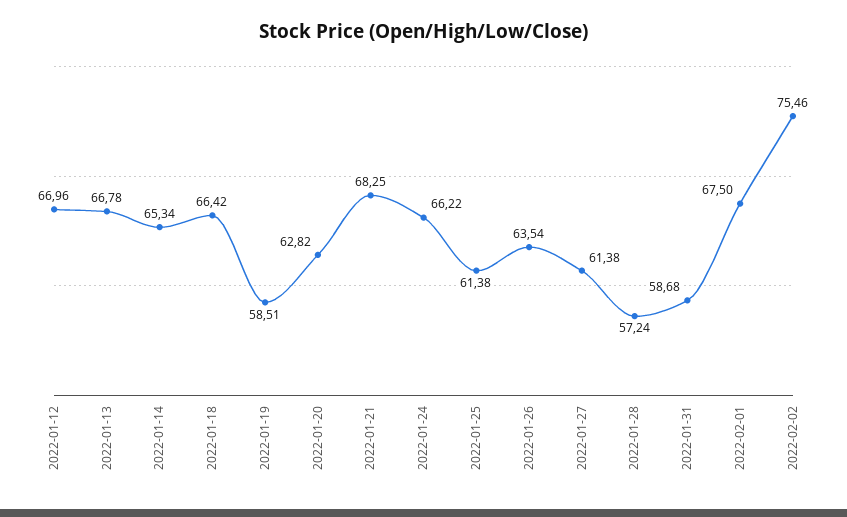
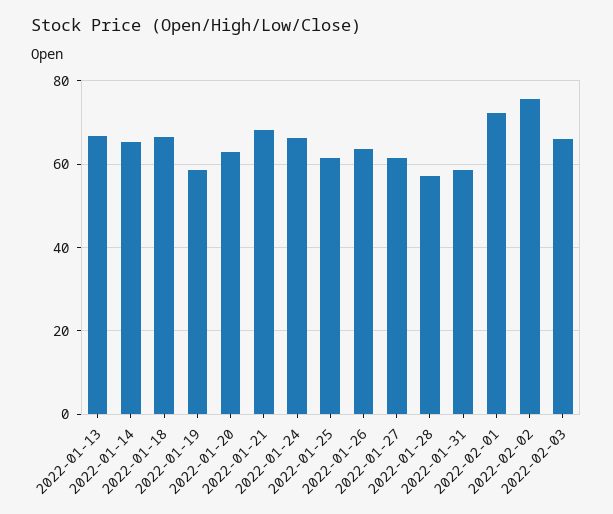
2022-01-12: 66.96 -> none
2022-02-01: 67.5 -> 72
2022-02-03: none -> 66

